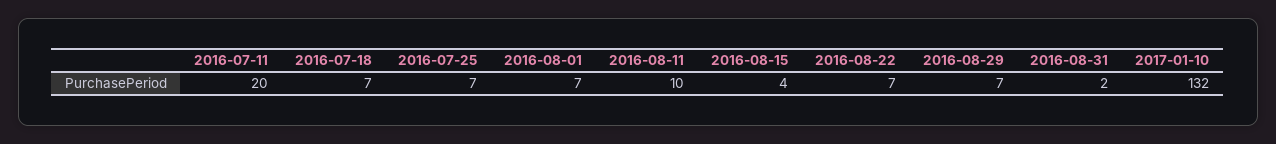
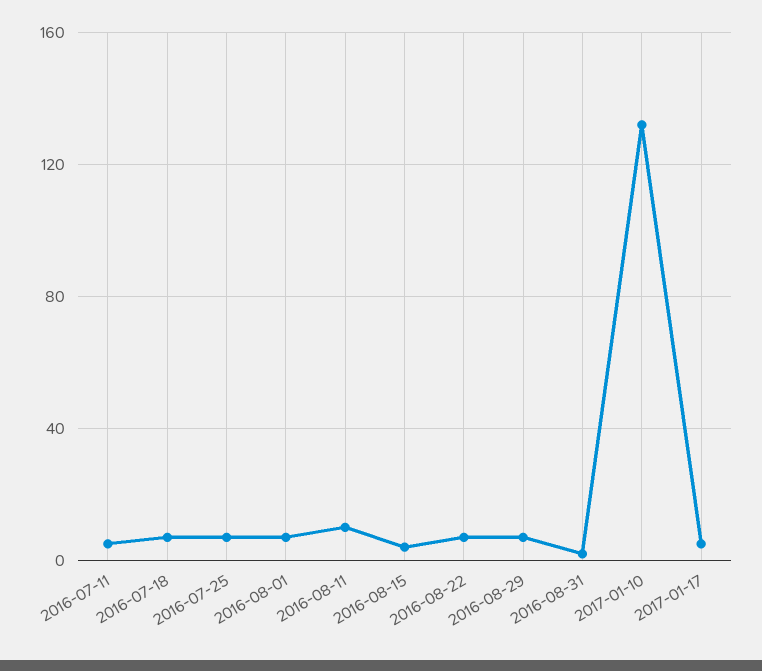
2016-07-11: 20 -> 5
2017-01-17: none -> 5

